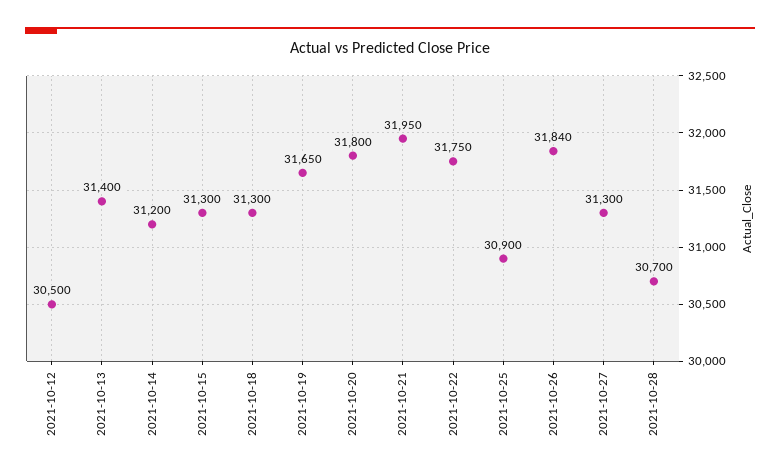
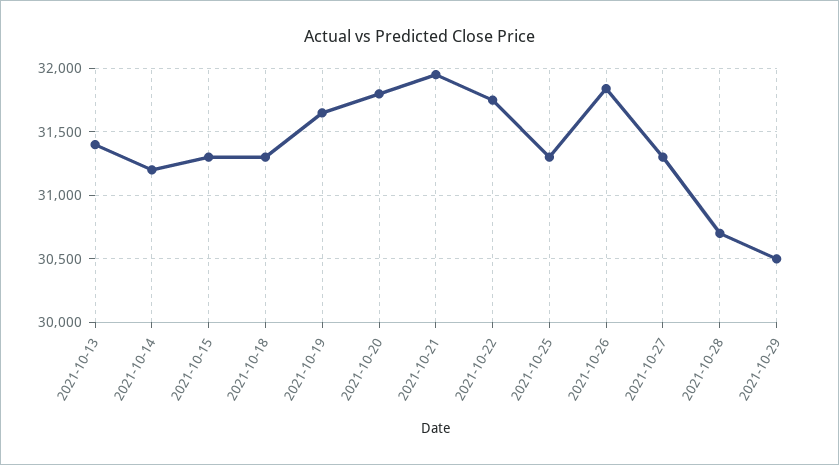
2021-10-12: 30500 -> none
2021-10-25: 30900 -> 31300
2021-10-29: none -> 30500

